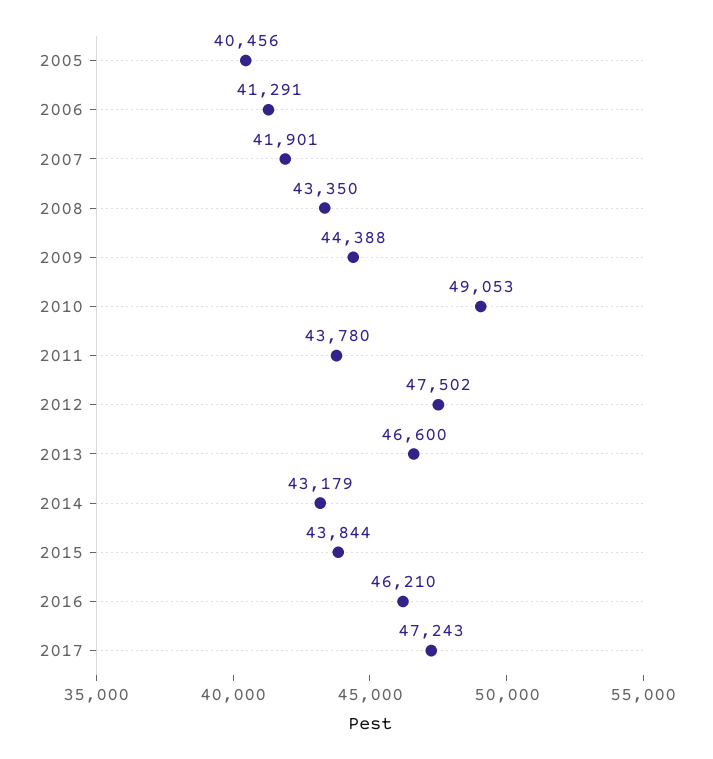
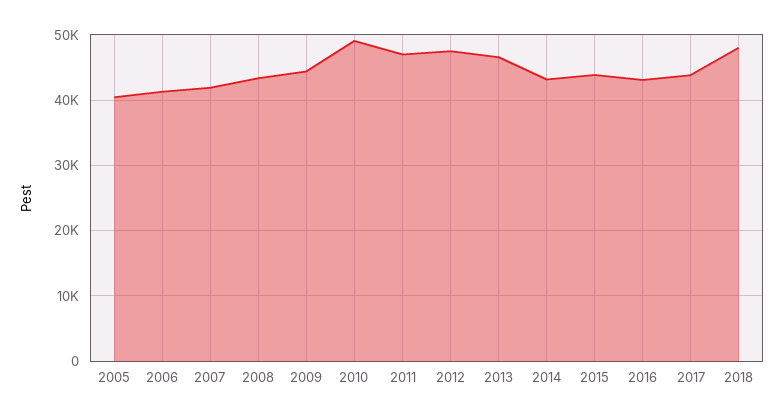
2011: 43780 -> 47000
2016: 46210 -> 43000
2017: 47243 -> 44000
2018: none -> 48000

